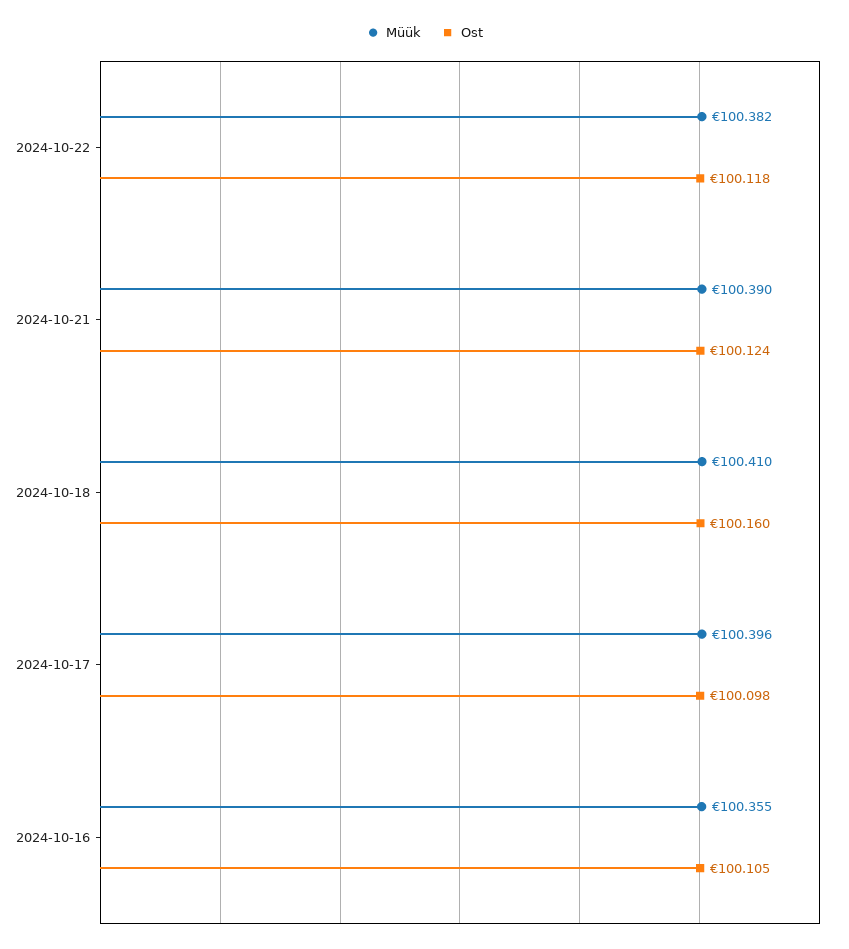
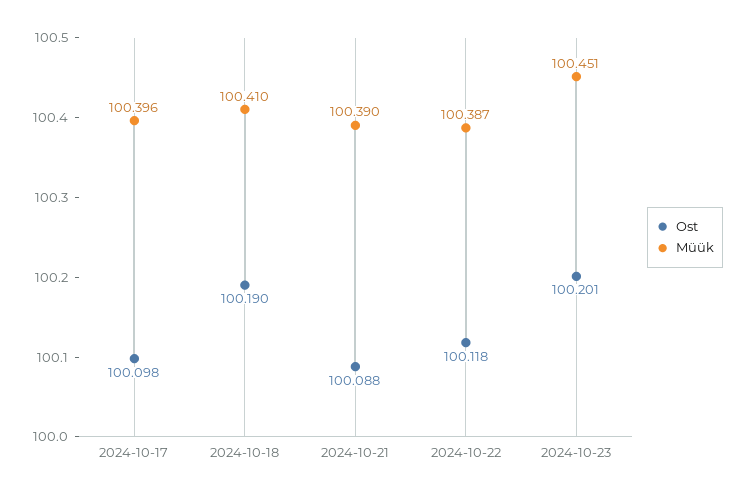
Müük, 2024-10-22: 100.382 -> 100.387
Ost, 2024-10-21: 100.124 -> 100.088
Ost, 2024-10-18: 100.16 -> 100.19
Müük, 2024-10-16: 100.355 -> none
Ost, 2024-10-16: 100.105 -> none
Ost, 2024-10-23: none -> 100.201
Müük, 2024-10-23: none -> 100.451

